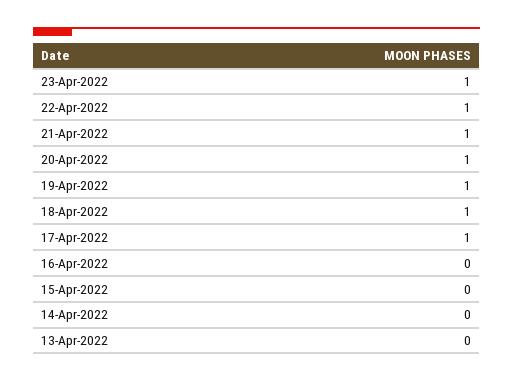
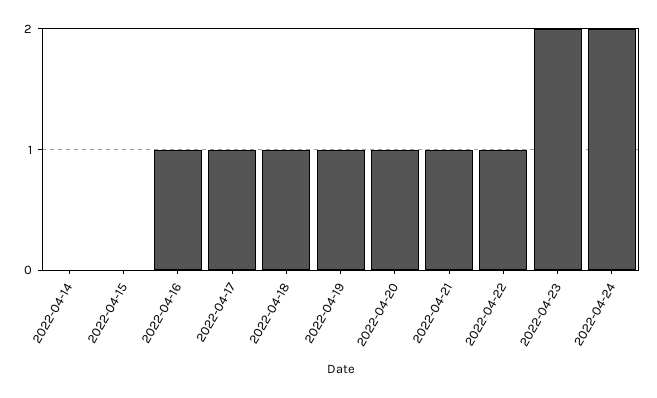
23-Apr-2022: 1 -> 2
16-Apr-2022: 0 -> 1
13-Apr-2022: 0 -> none
2022-04-24: none -> 2

